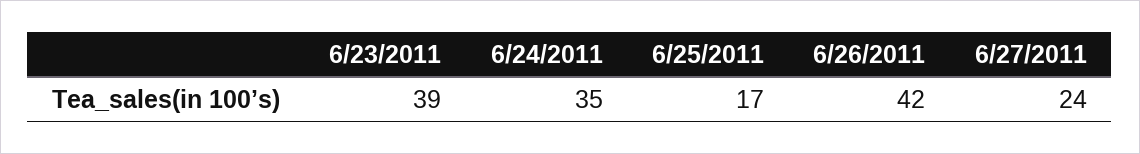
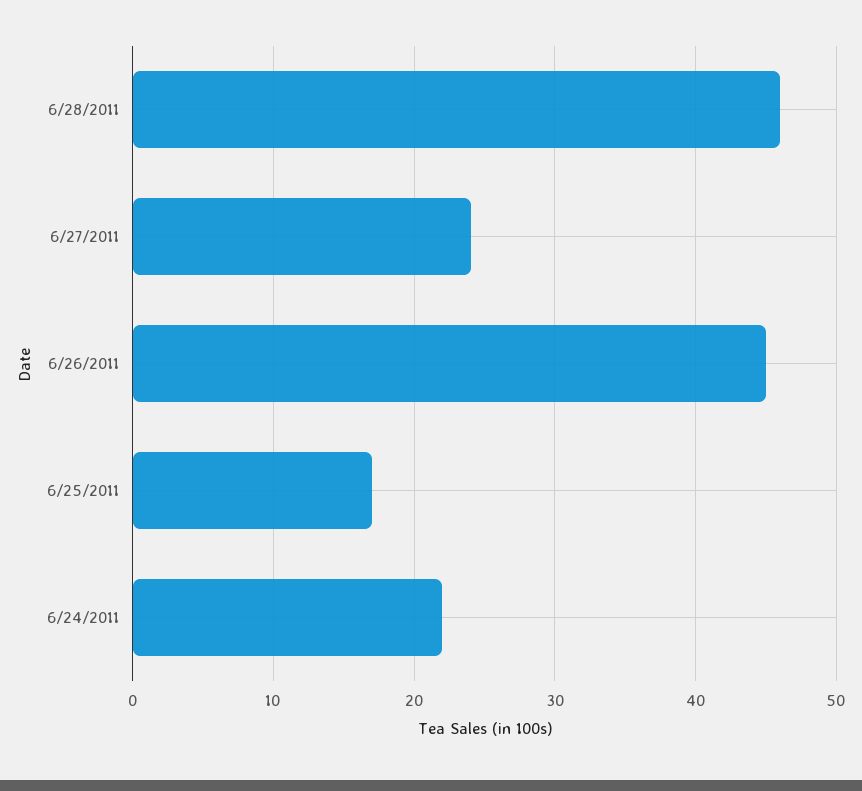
6/23/2011: 39 -> none
6/24/2011: 35 -> 22
6/26/2011: 42 -> 45
6/28/2011: none -> 46

